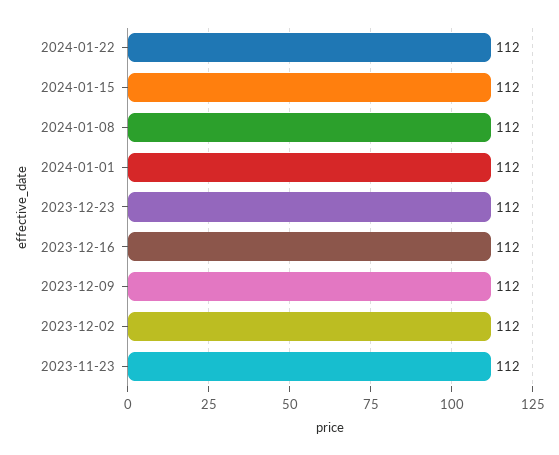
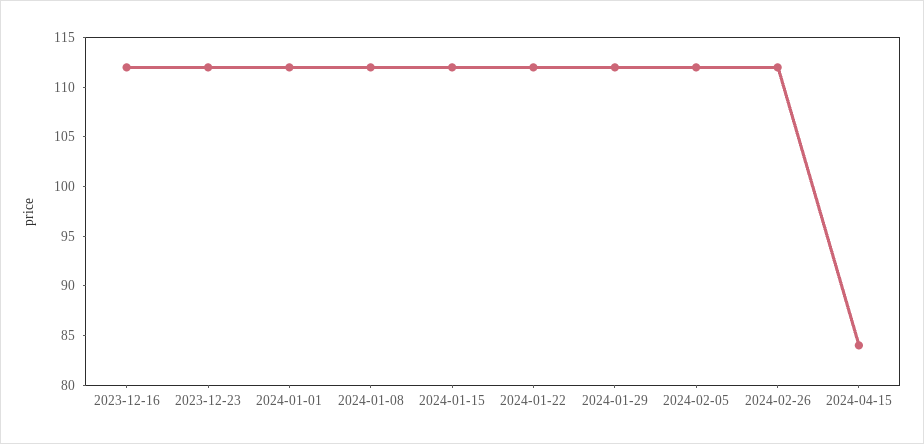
2023-12-09: 112 -> none
2023-12-02: 112 -> none
2023-11-23: 112 -> none
2024-01-29: none -> 112
2024-02-05: none -> 112
2024-02-26: none -> 112
2024-04-15: none -> 84

